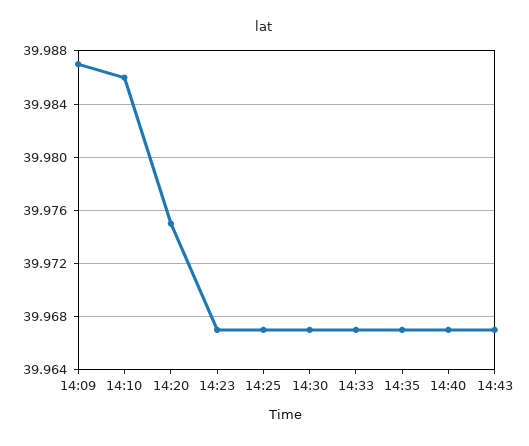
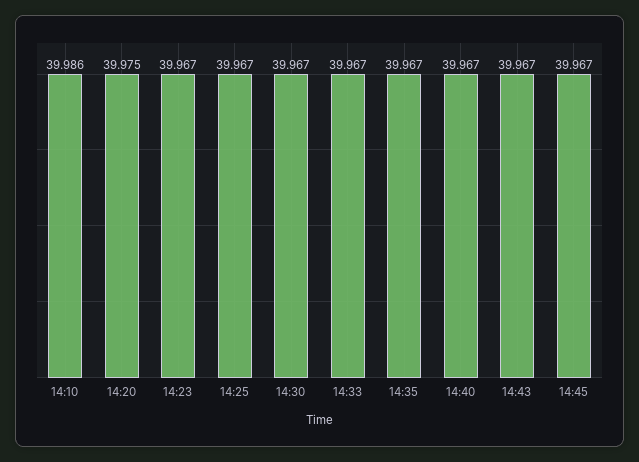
14:09: 39.987 -> none
14:45: none -> 39.967

